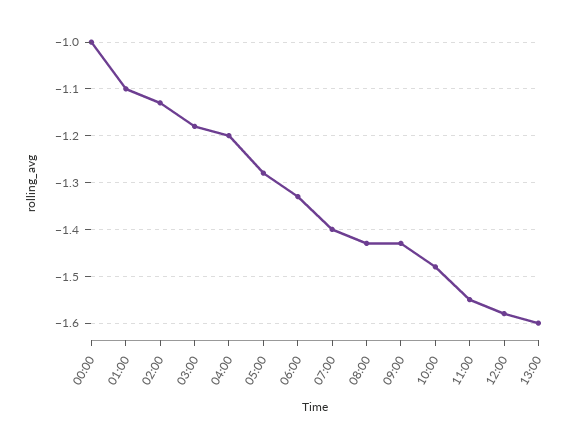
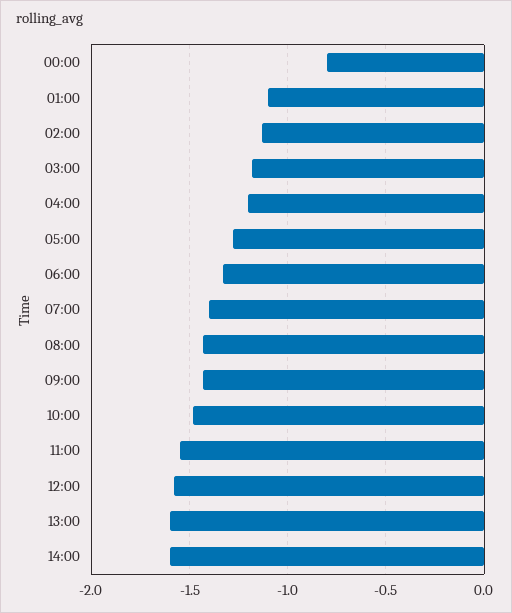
00:00: -1 -> -0.8
14:00: none -> -1.6

